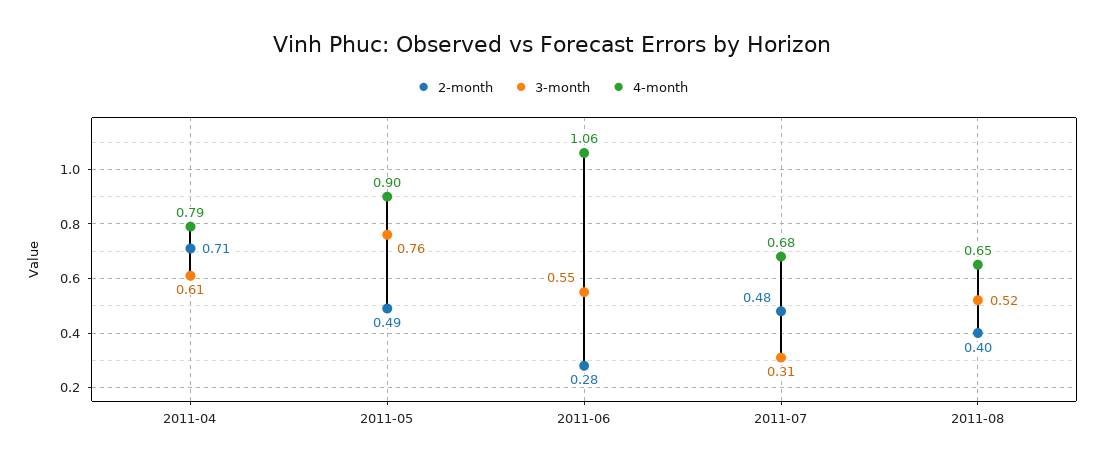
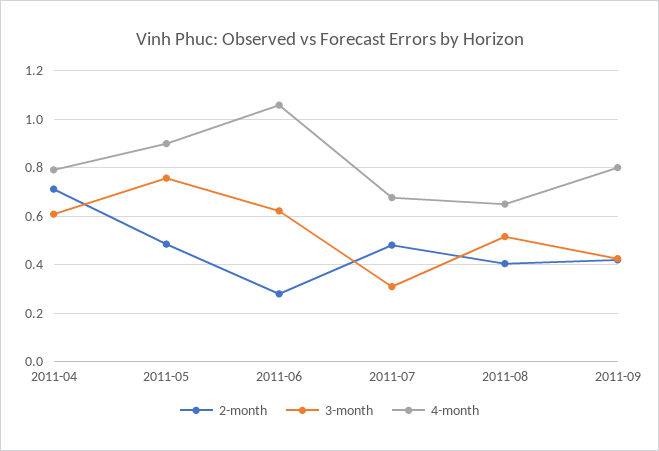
3-month, 2011-06: 0.55 -> 0.625
2-month, 2011-09: none -> 0.425
3-month, 2011-09: none -> 0.425
4-month, 2011-09: none -> 0.8

